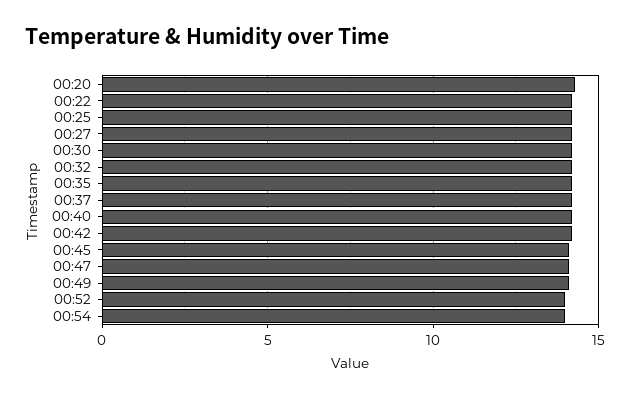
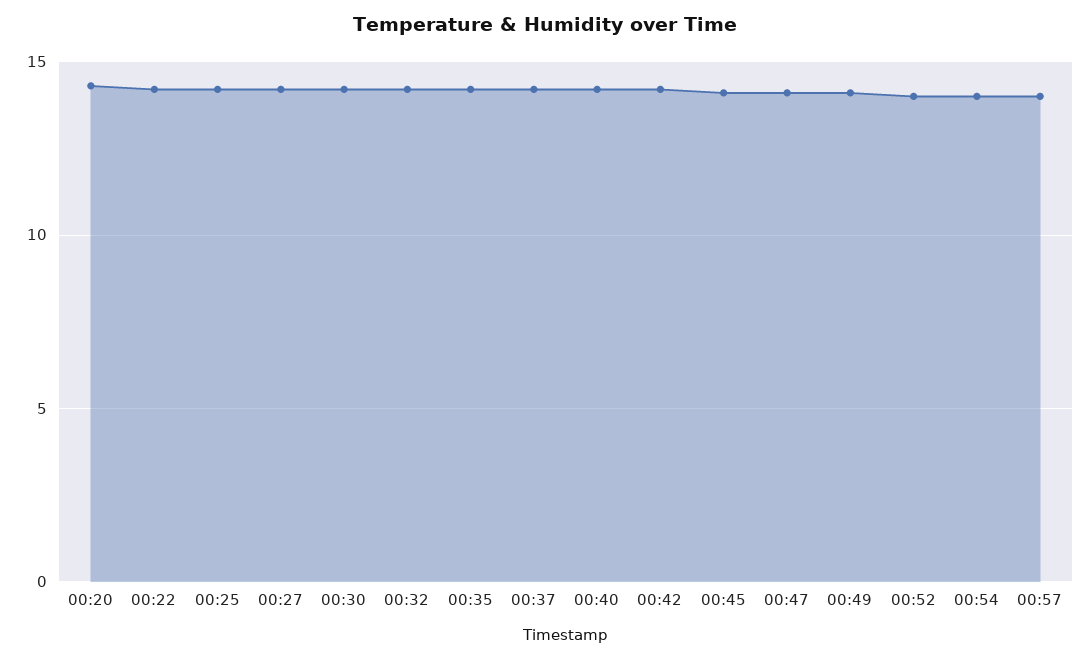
00:57: none -> 14

